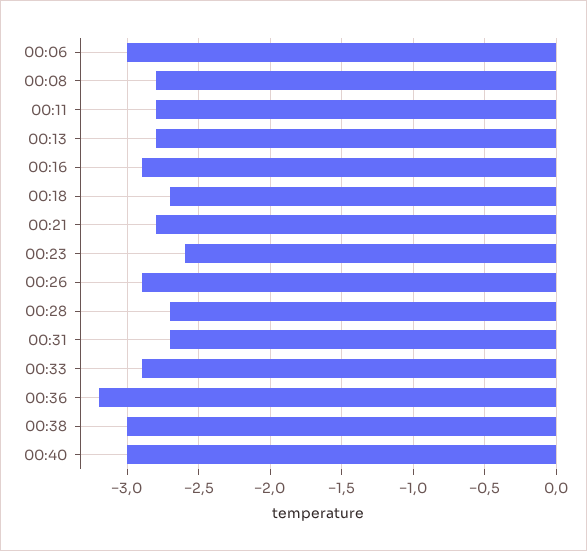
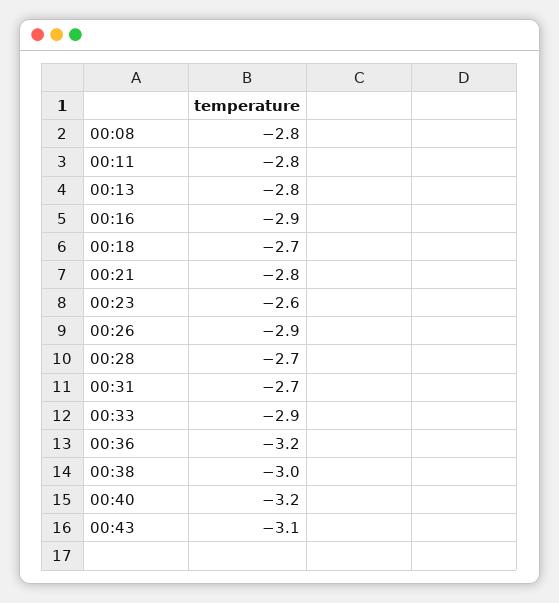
00:06: -3 -> none
00:40: -3 -> -3.2
00:43: none -> -3.1

